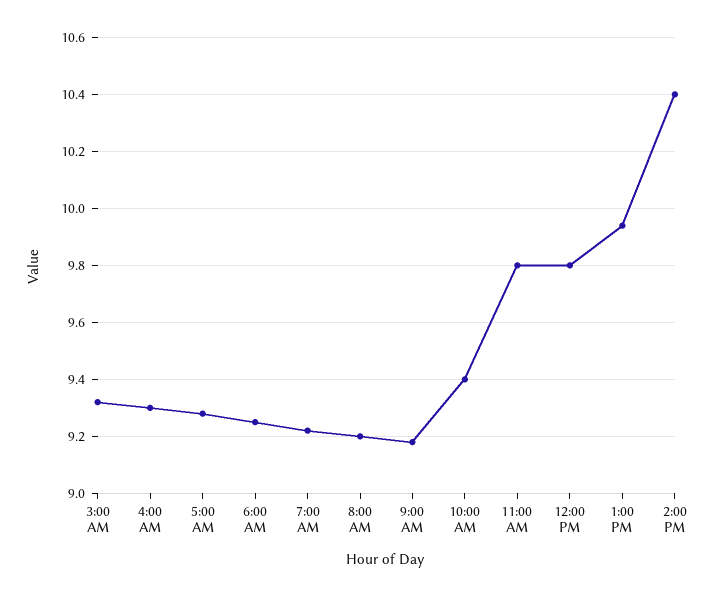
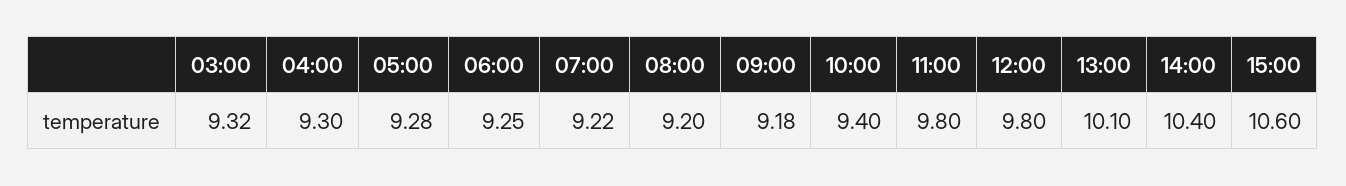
1:00 PM: 9.95 -> 10.1
15:00: none -> 10.6

